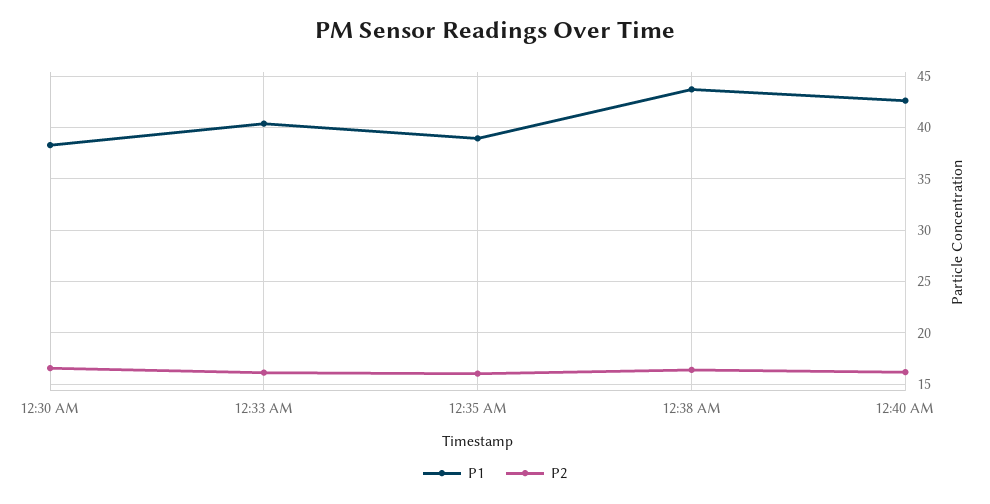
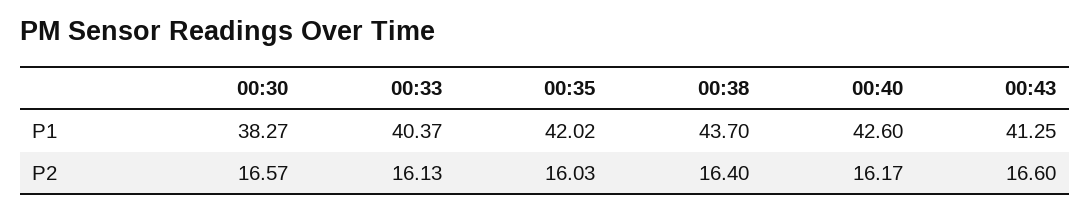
P1, 12:35 AM: 39 -> 42.02
P1, 00:43: none -> 41.25
P2, 00:43: none -> 16.6

